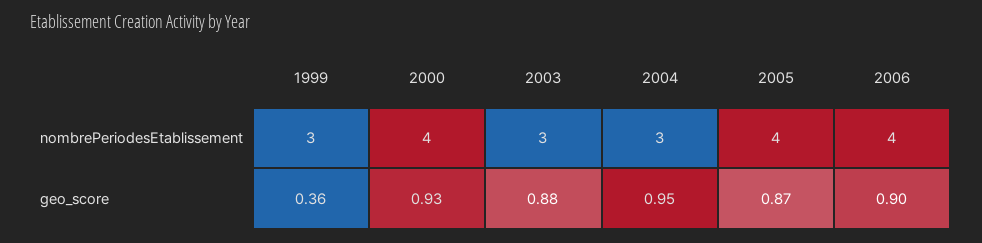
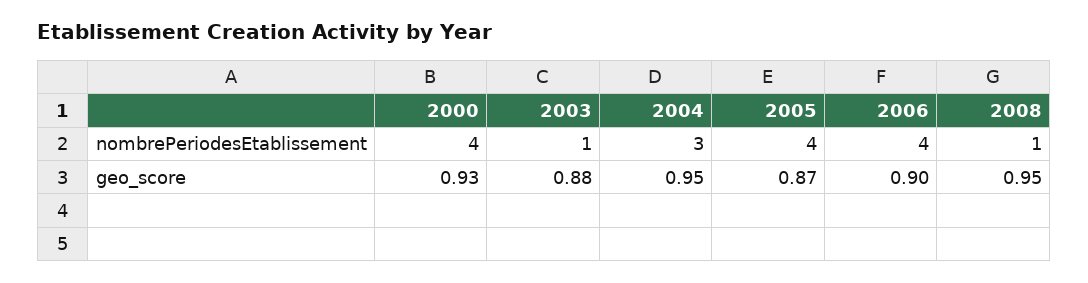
1999, nombrePeriodesEtablissement: 3 -> none
2003, nombrePeriodesEtablissement: 3 -> 1
1999, geo_score: 0.36 -> none
2008, nombrePeriodesEtablissement: none -> 1
2008, geo_score: none -> 0.95

